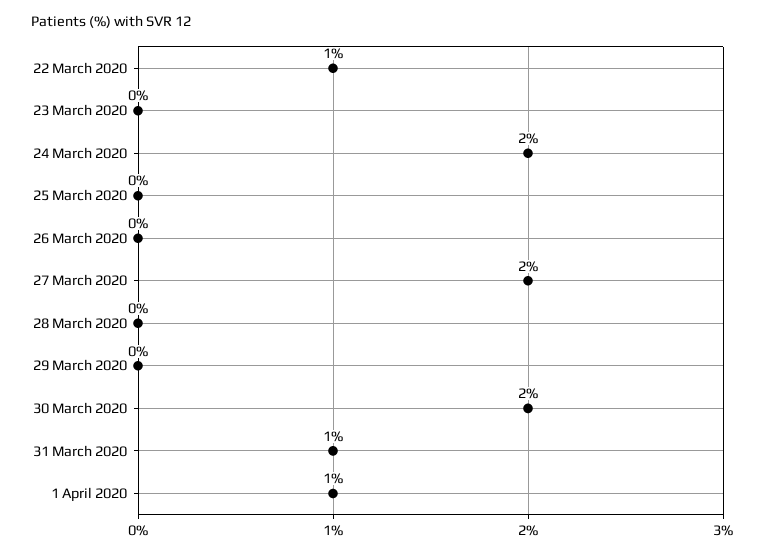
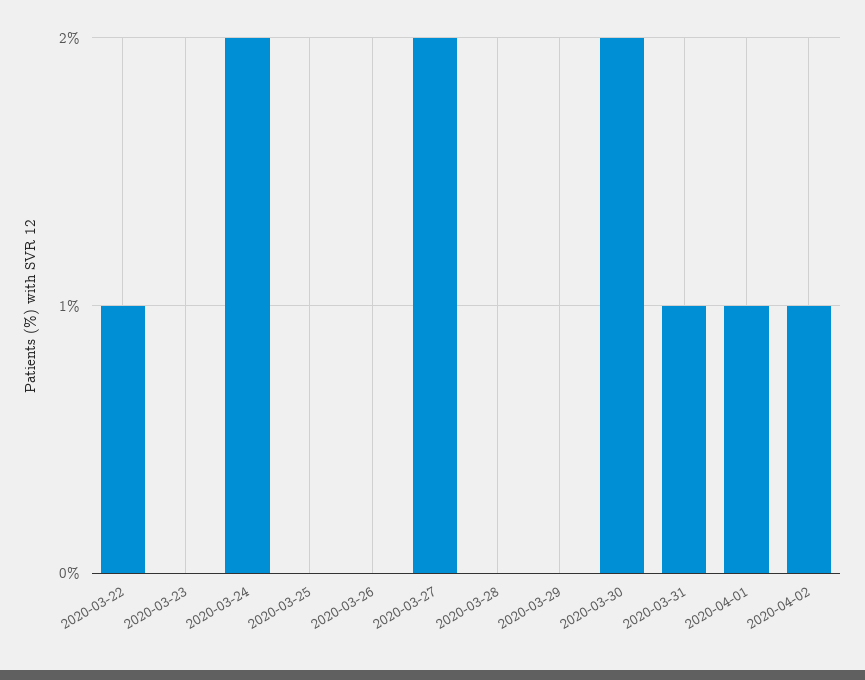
2020-04-02: none -> 1

